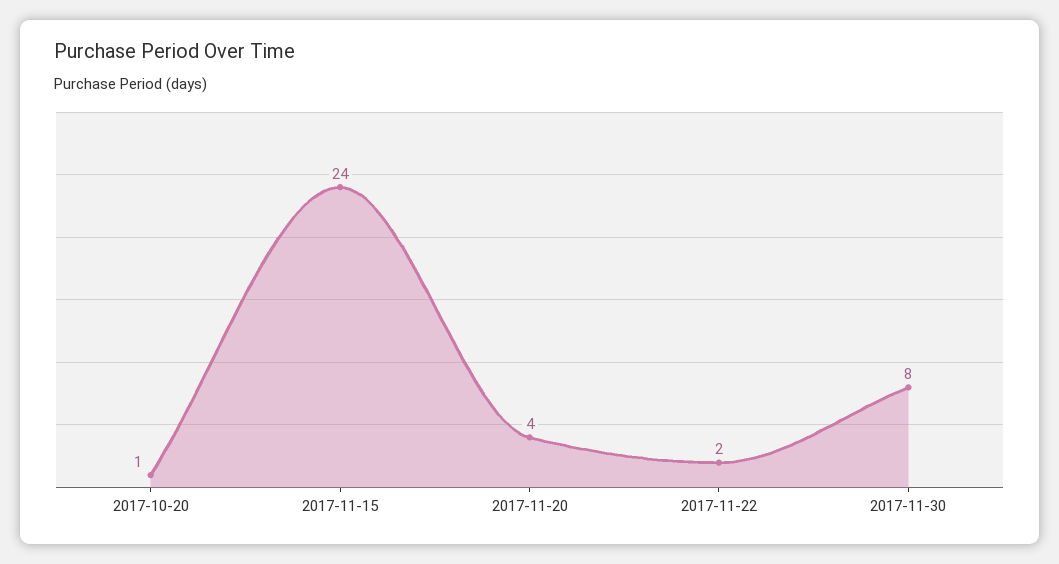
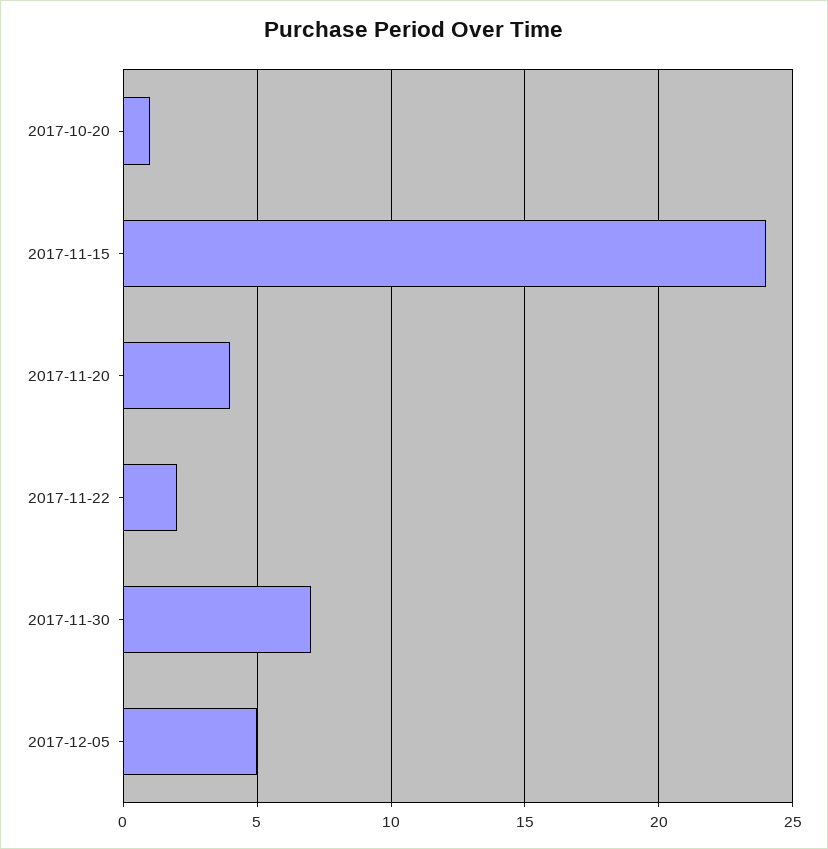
2017-11-30: 8 -> 7
2017-12-05: none -> 5

